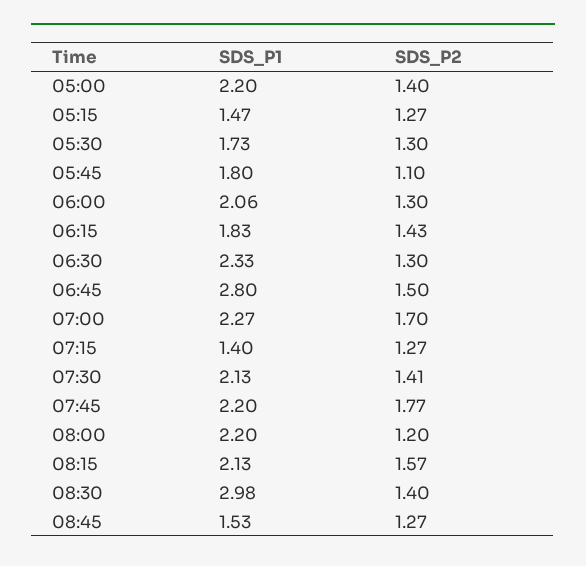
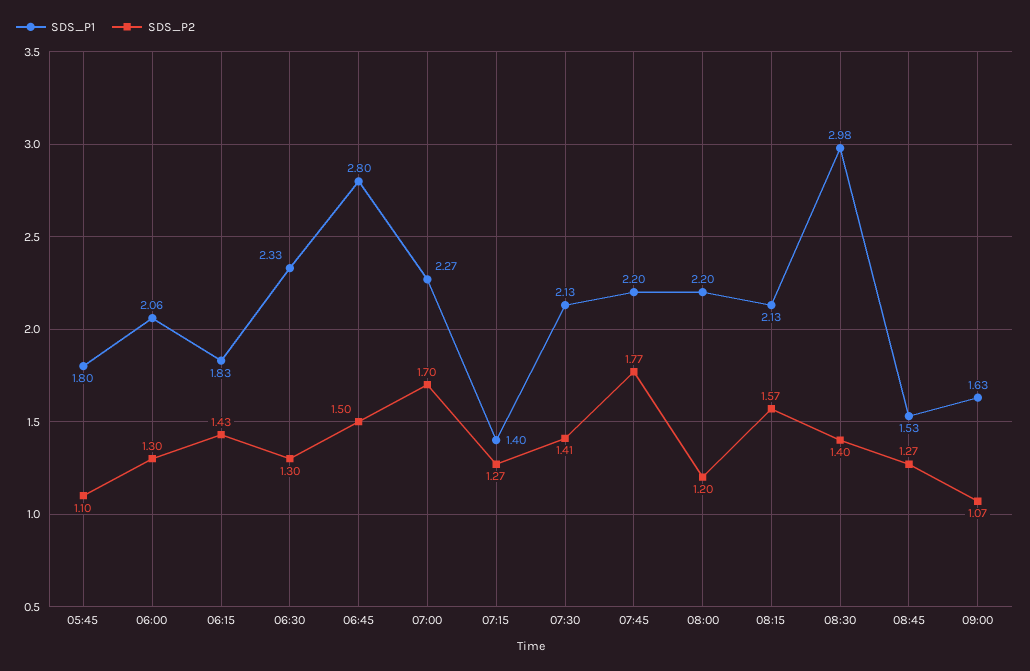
SDS_P1, 05:00: 2.2 -> none
SDS_P2, 05:00: 1.4 -> none
SDS_P1, 05:15: 1.47 -> none
SDS_P2, 05:15: 1.27 -> none
SDS_P1, 05:30: 1.73 -> none
SDS_P2, 05:30: 1.3 -> none
SDS_P1, 09:00: none -> 1.63
SDS_P2, 09:00: none -> 1.07

